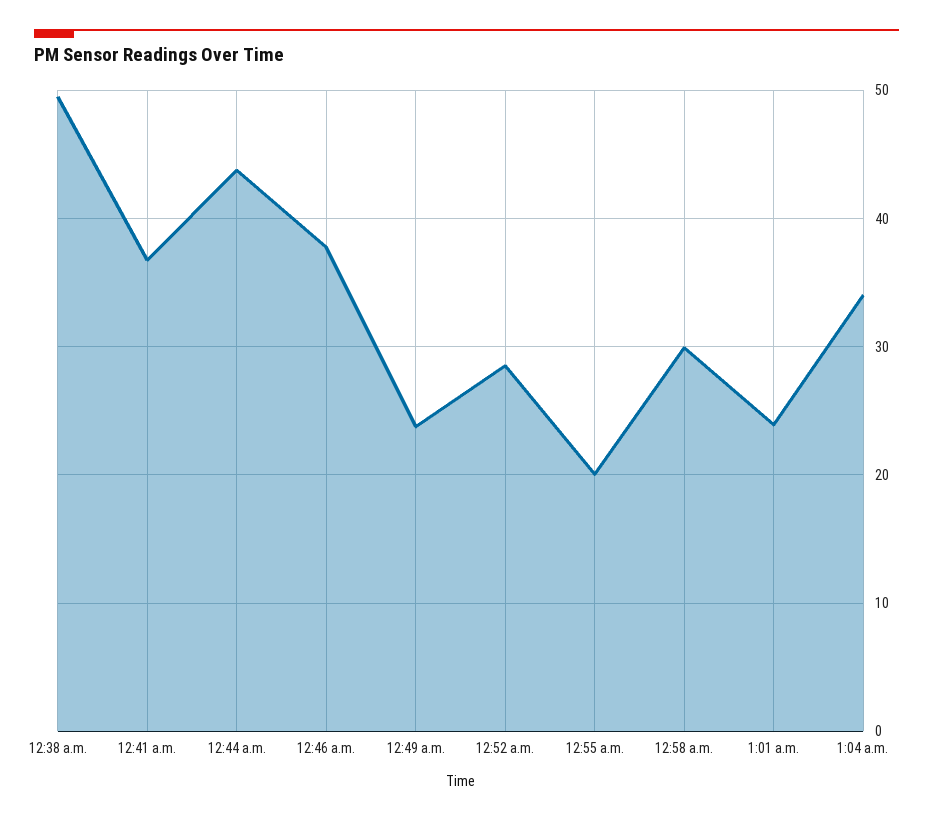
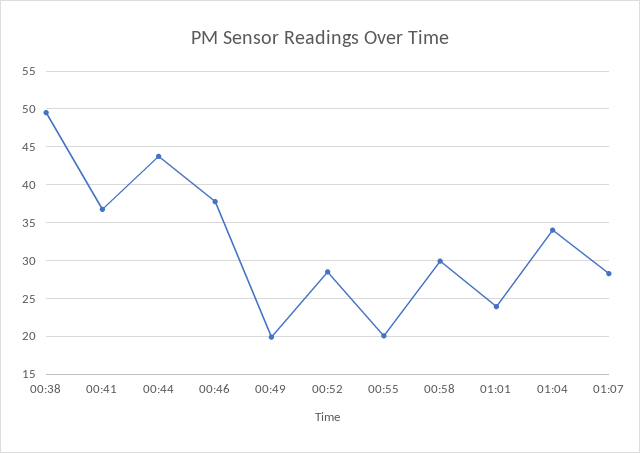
12:49 a.m.: 24 -> 20
01:07: none -> 28

